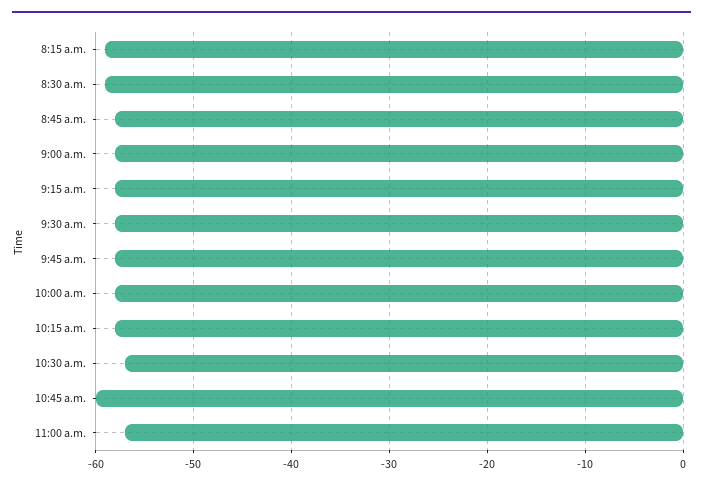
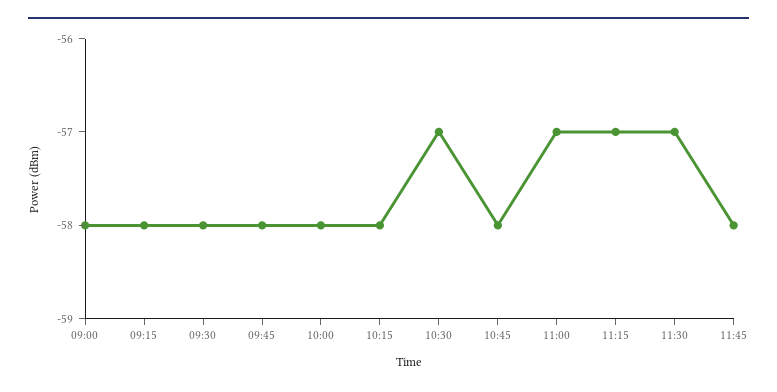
8:15 a.m.: -59 -> none
8:30 a.m.: -59 -> none
8:45 a.m.: -58 -> none
10:45 a.m.: -60 -> -58
11:15: none -> -57
11:30: none -> -57
11:45: none -> -58

